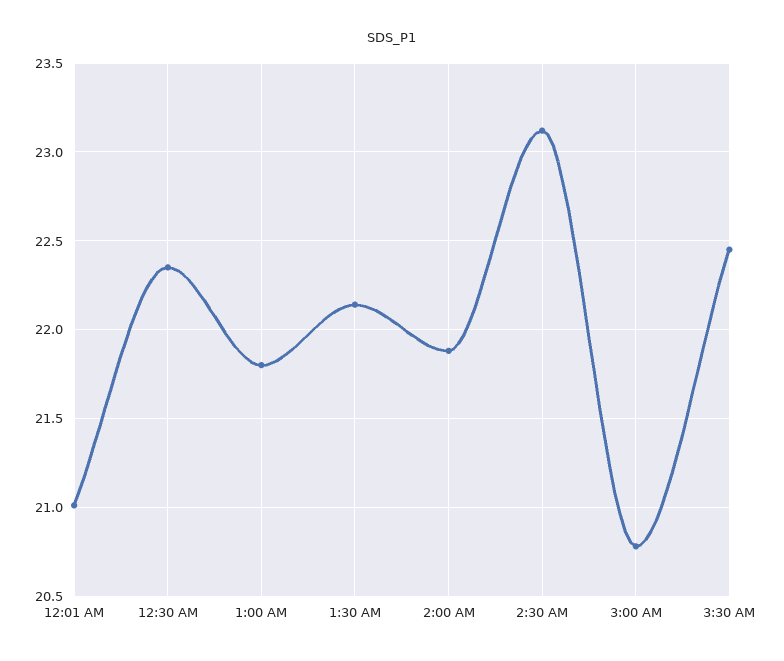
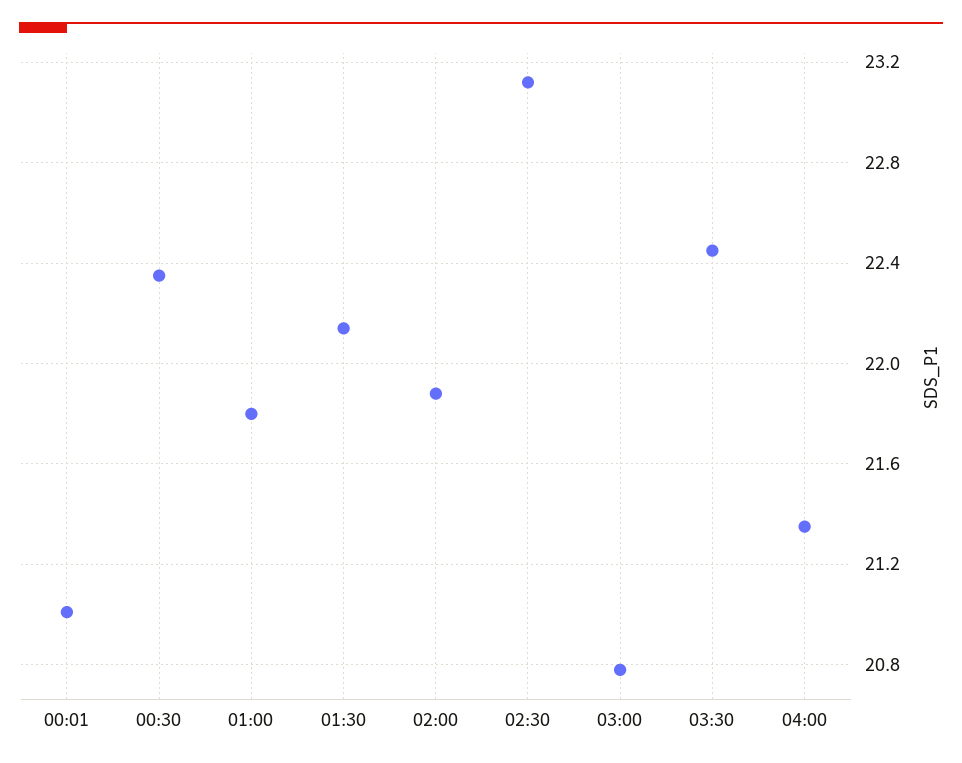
04:00: none -> 21.35

